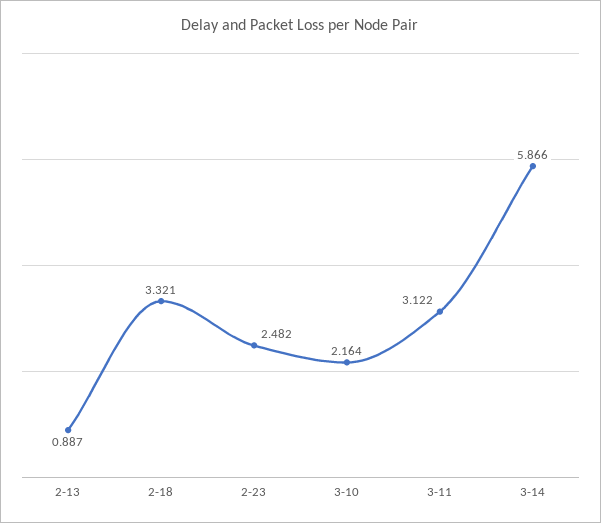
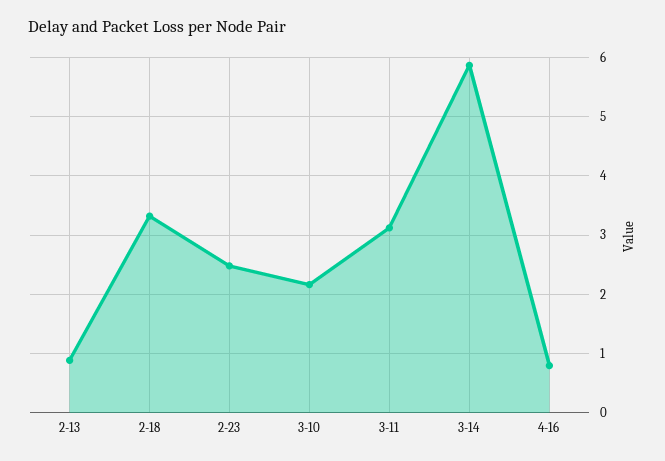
4-16: none -> 0.8

